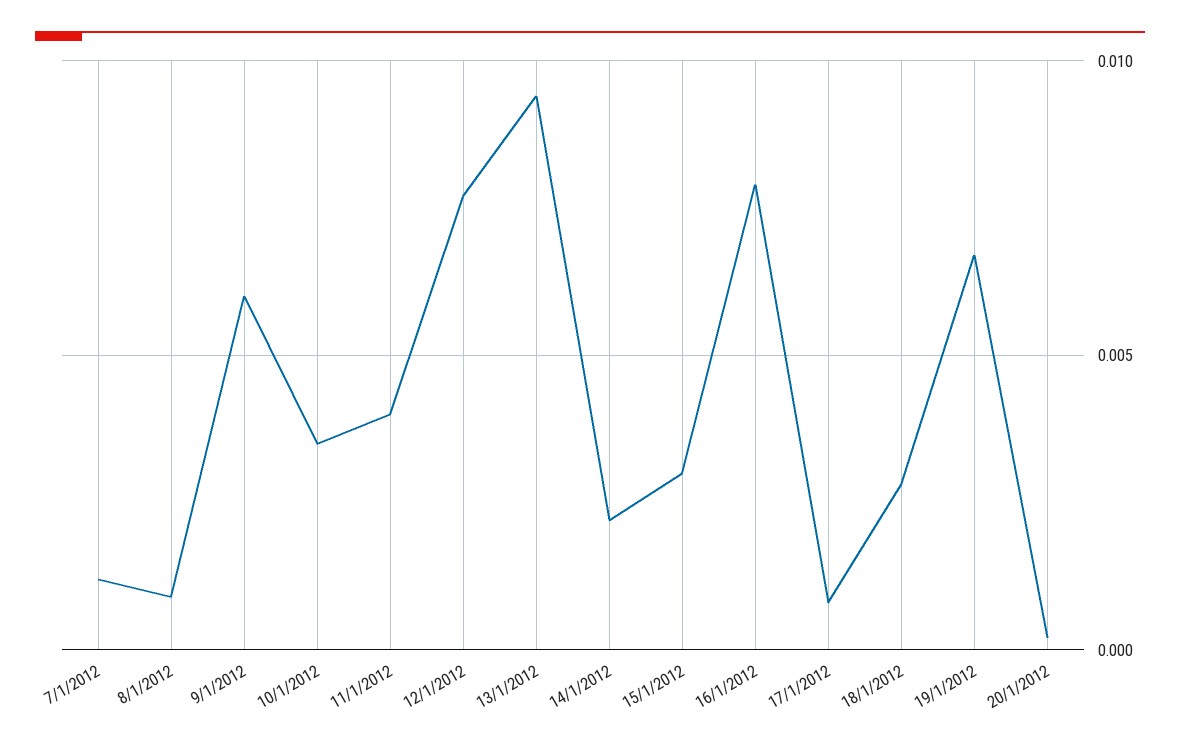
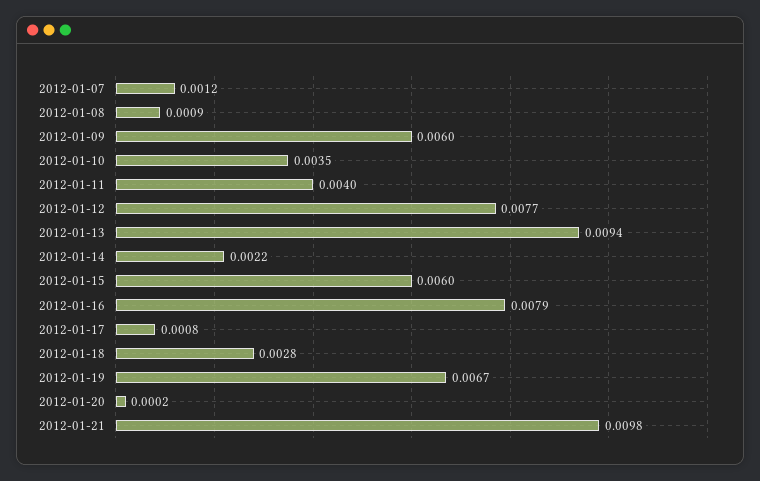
15/1/2012: 0.003 -> 0.006
2012-01-21: none -> 0.0098

